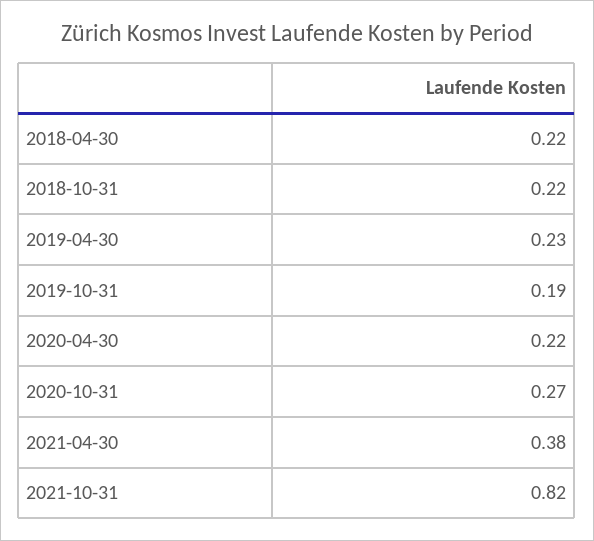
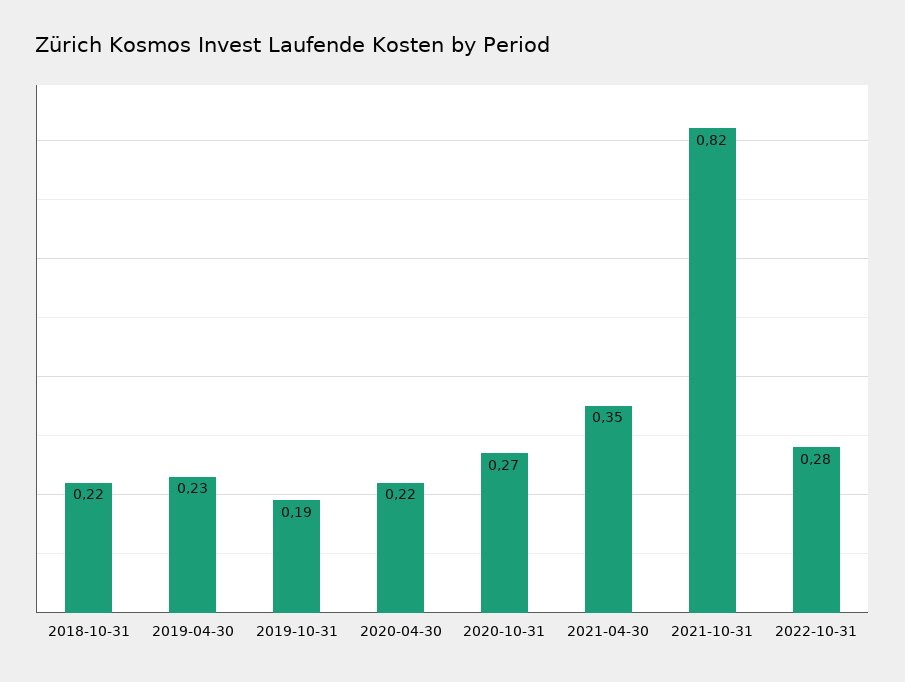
2018-04-30: 0.22 -> none
2021-04-30: 0.38 -> 0.35
2022-10-31: none -> 0.28

